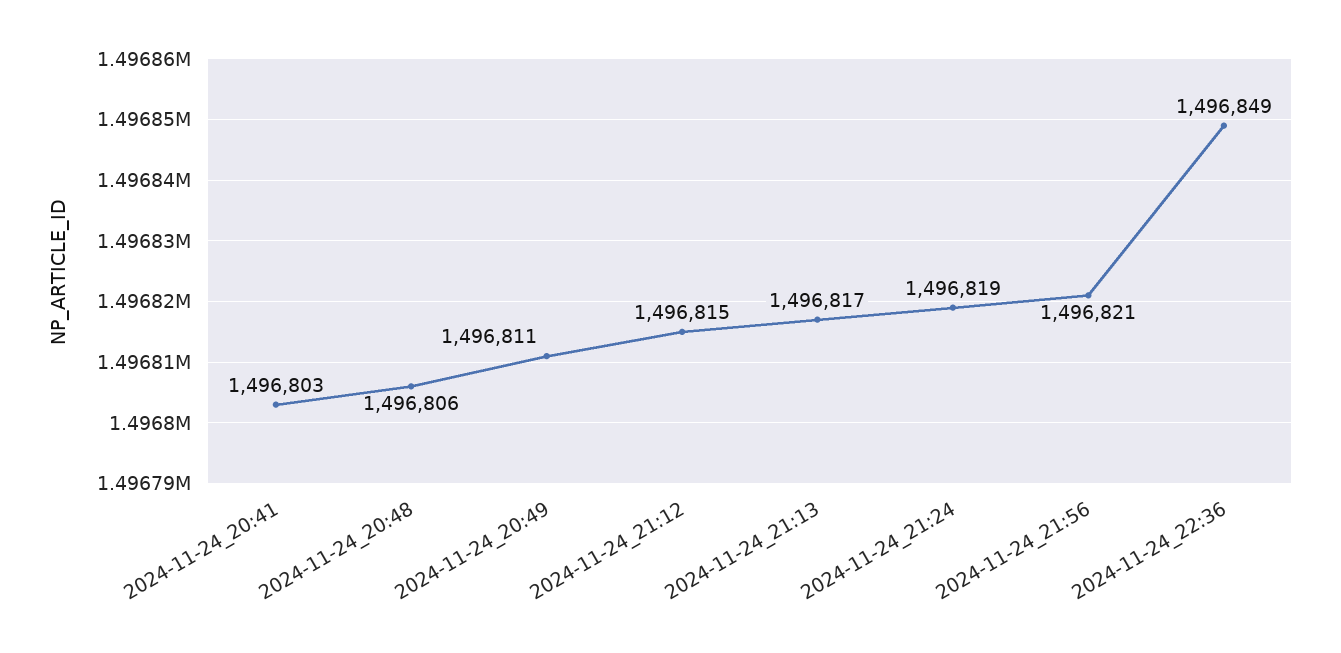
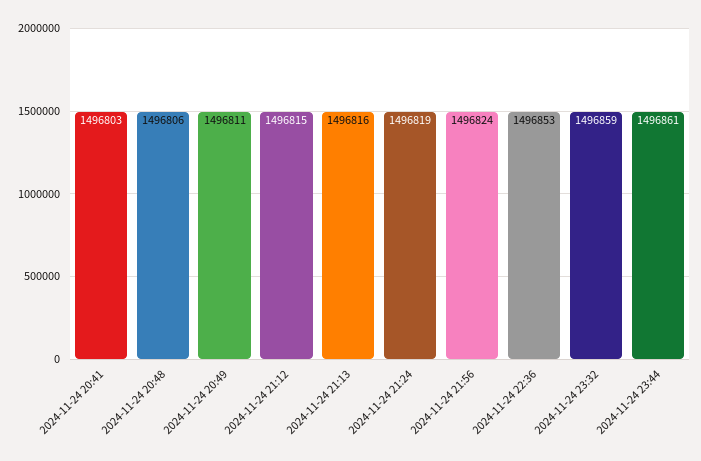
2024-11-24_21:13: 1496817 -> 1496816
2024-11-24_21:56: 1496821 -> 1496824
2024-11-24_22:36: 1496849 -> 1496853
2024-11-24 23:32: none -> 1496859
2024-11-24 23:44: none -> 1496861

